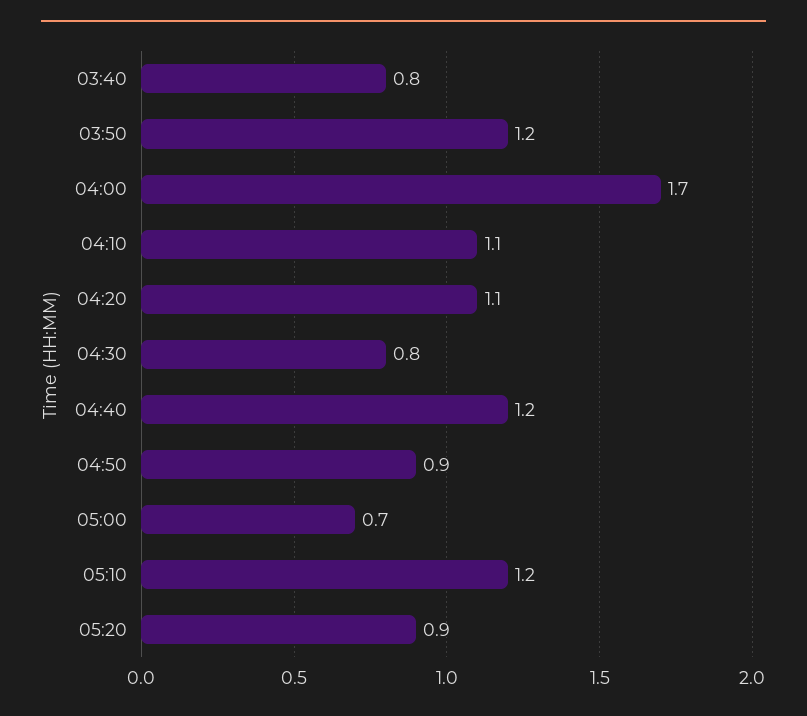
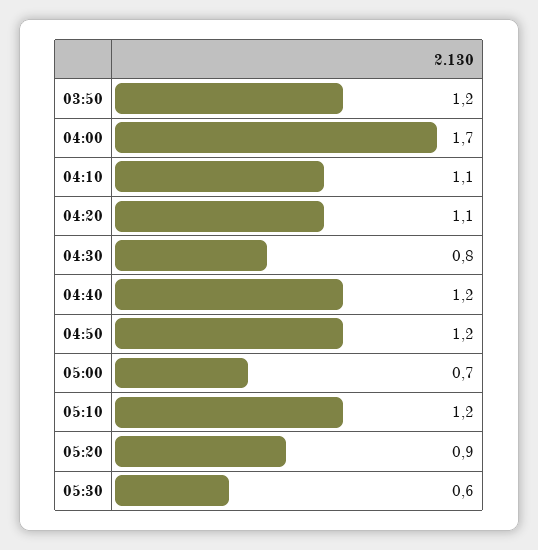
03:40: 0.8 -> none
04:50: 0.9 -> 1.2
05:30: none -> 0.6

